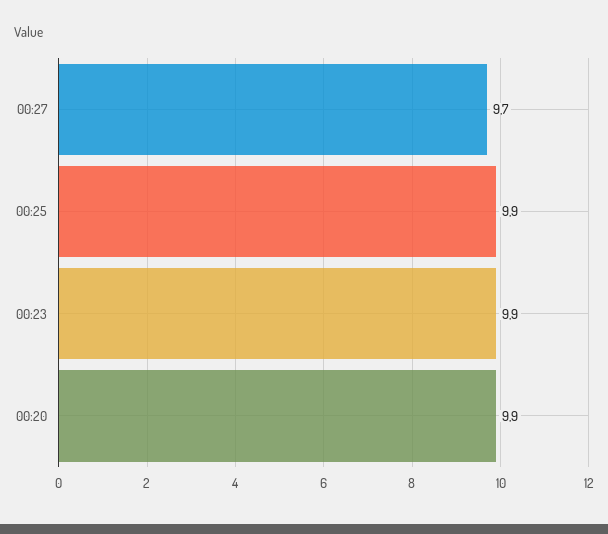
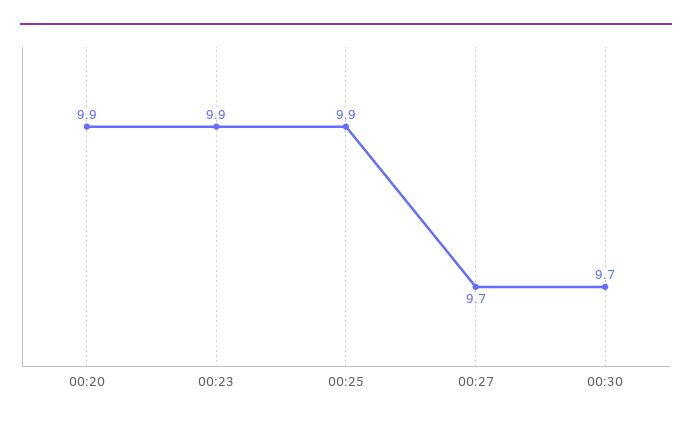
00:30: none -> 9.7

